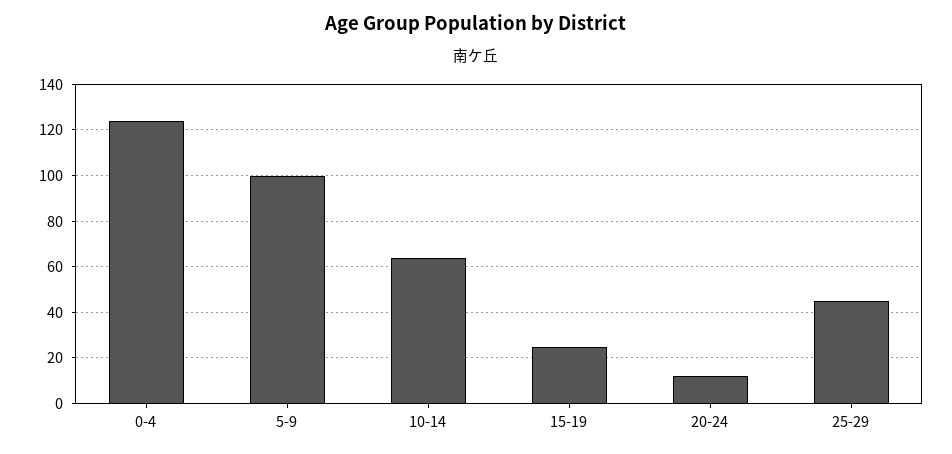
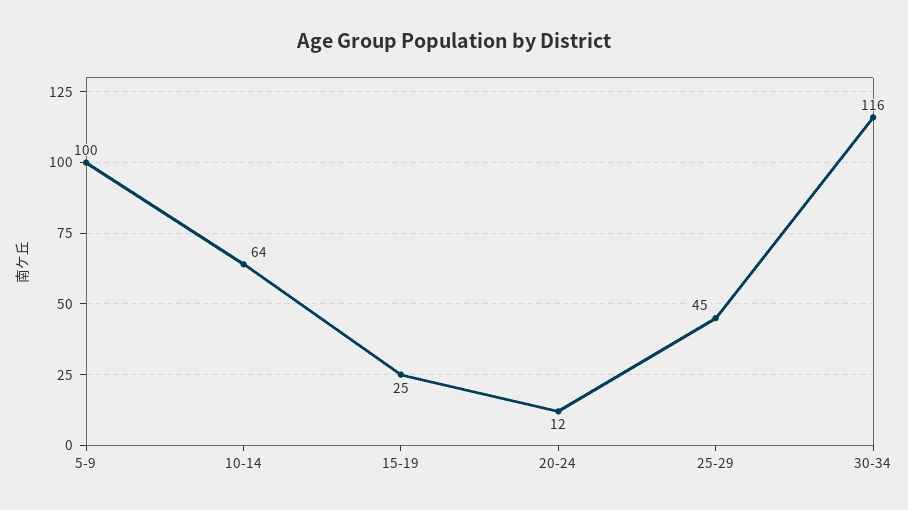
0-4: 125 -> none
30-34: none -> 116

